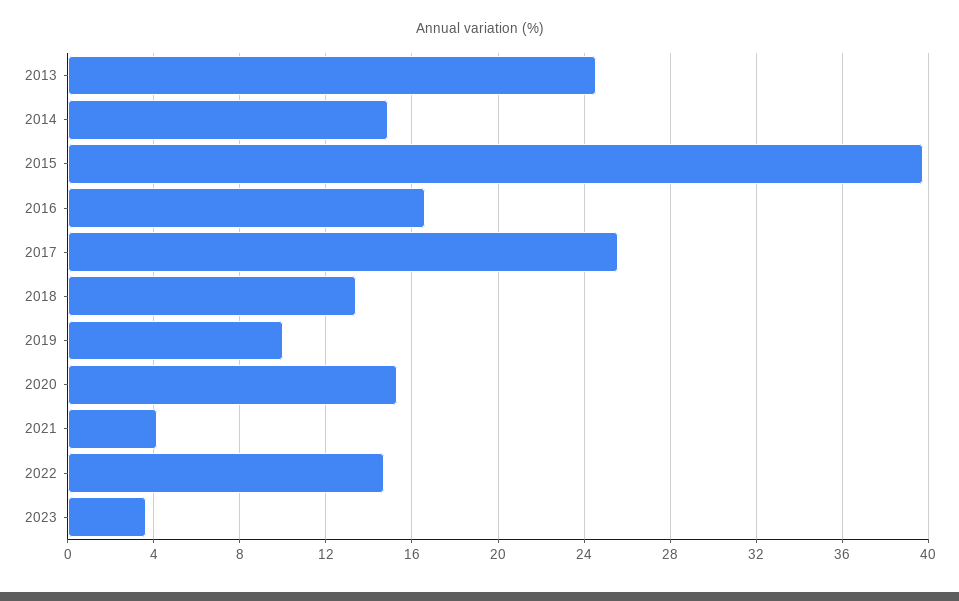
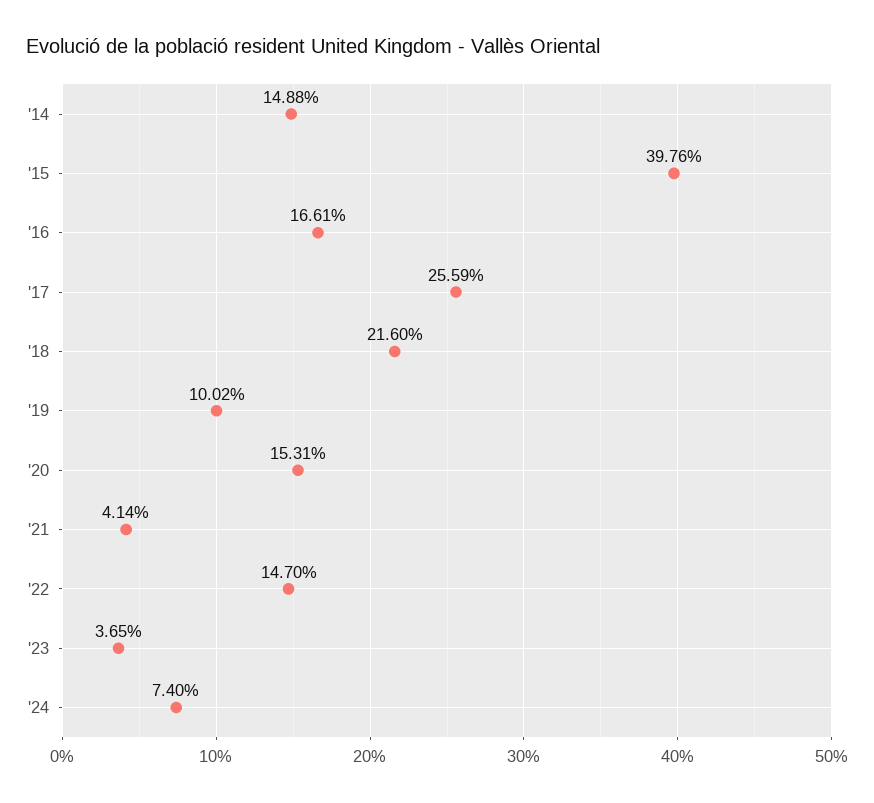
2013: 24.5 -> none
2018: 13.5 -> 21.6
'24: none -> 7.4

